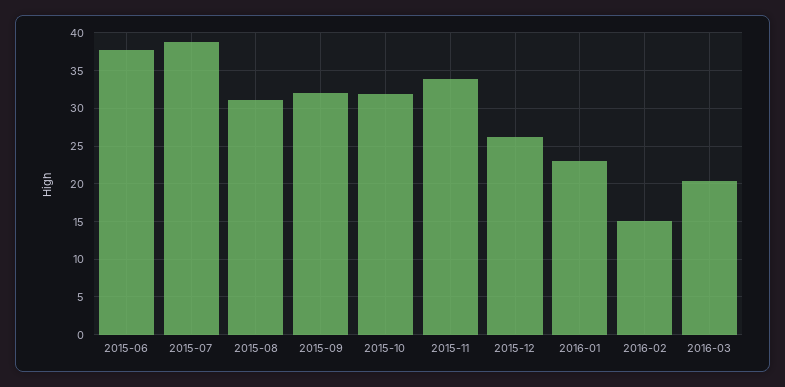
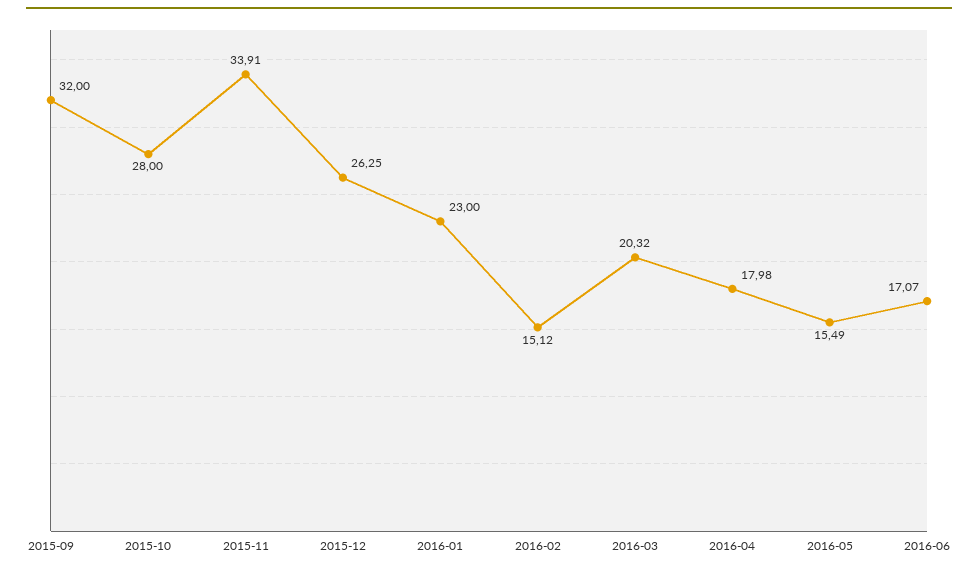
2015-06: 38 -> none
2015-07: 39 -> none
2015-08: 31 -> none
2015-10: 32 -> 28
2016-04: none -> 17.98
2016-05: none -> 15.49
2016-06: none -> 17.07

